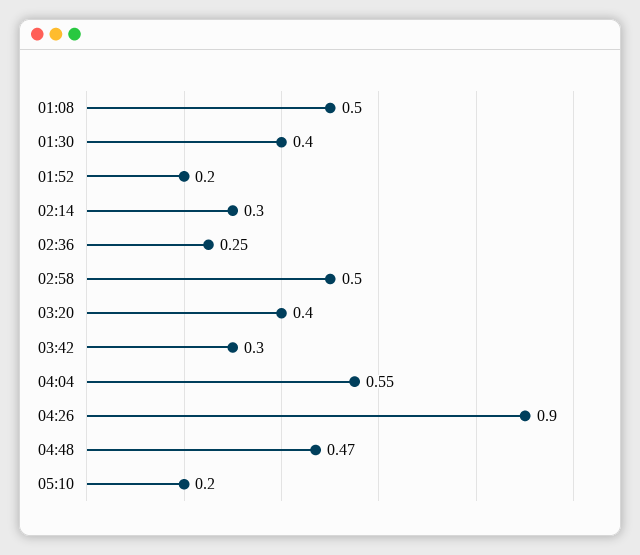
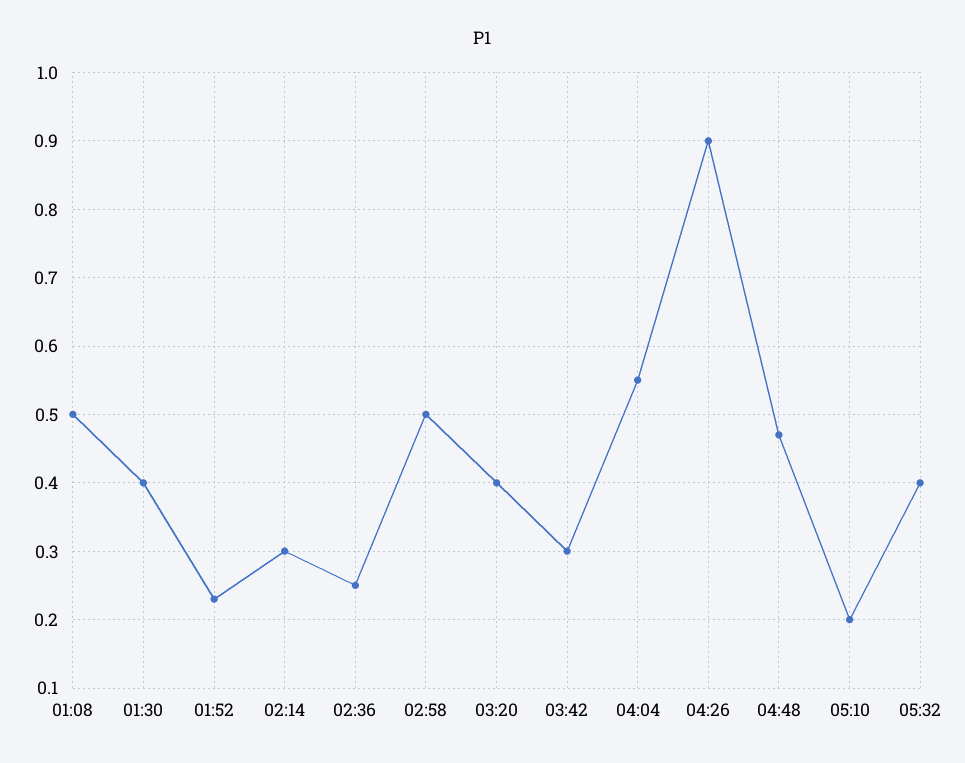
01:52: 0.2 -> 0.23
05:32: none -> 0.4

